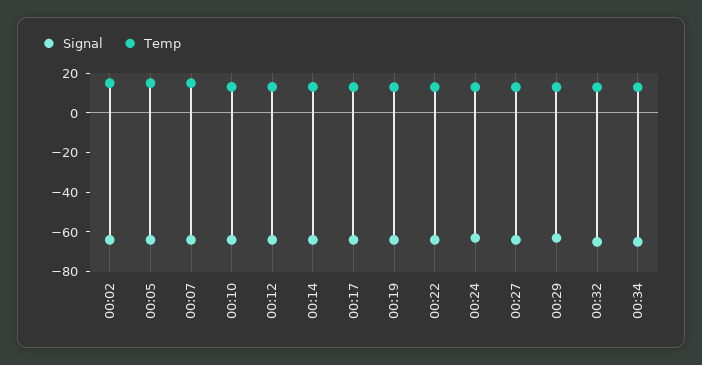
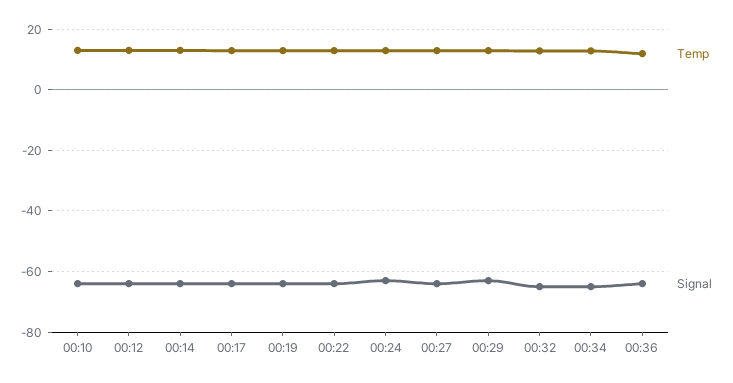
Signal, 00:02: -65 -> none
Temp, 00:02: 15 -> none
Signal, 00:05: -65 -> none
Temp, 00:05: 15 -> none
Signal, 00:07: -65 -> none
Temp, 00:07: 15 -> none
Temp, 00:36: none -> 12
Signal, 00:36: none -> -64

